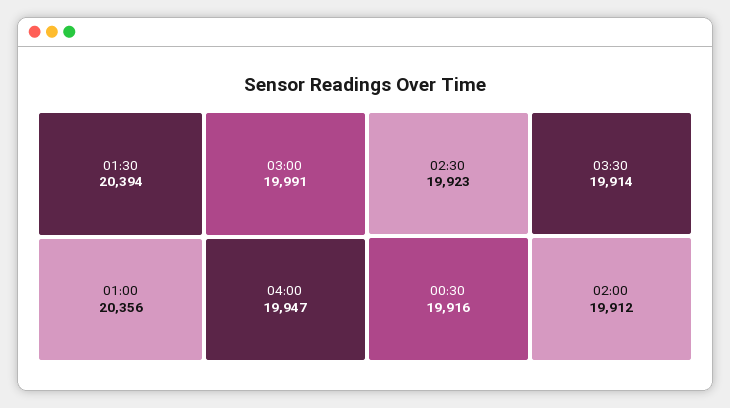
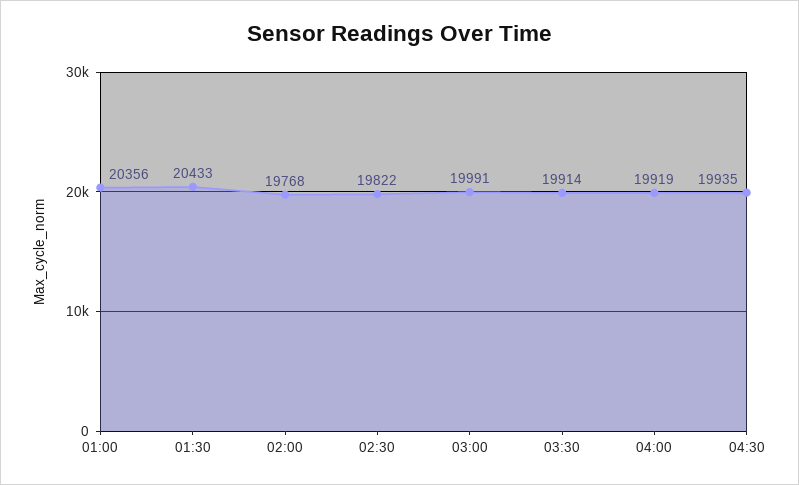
01:30: 20394 -> 20433
04:00: 19947 -> 19919
02:30: 19923 -> 19822
00:30: 19916 -> none
02:00: 19912 -> 19768
04:30: none -> 19935

